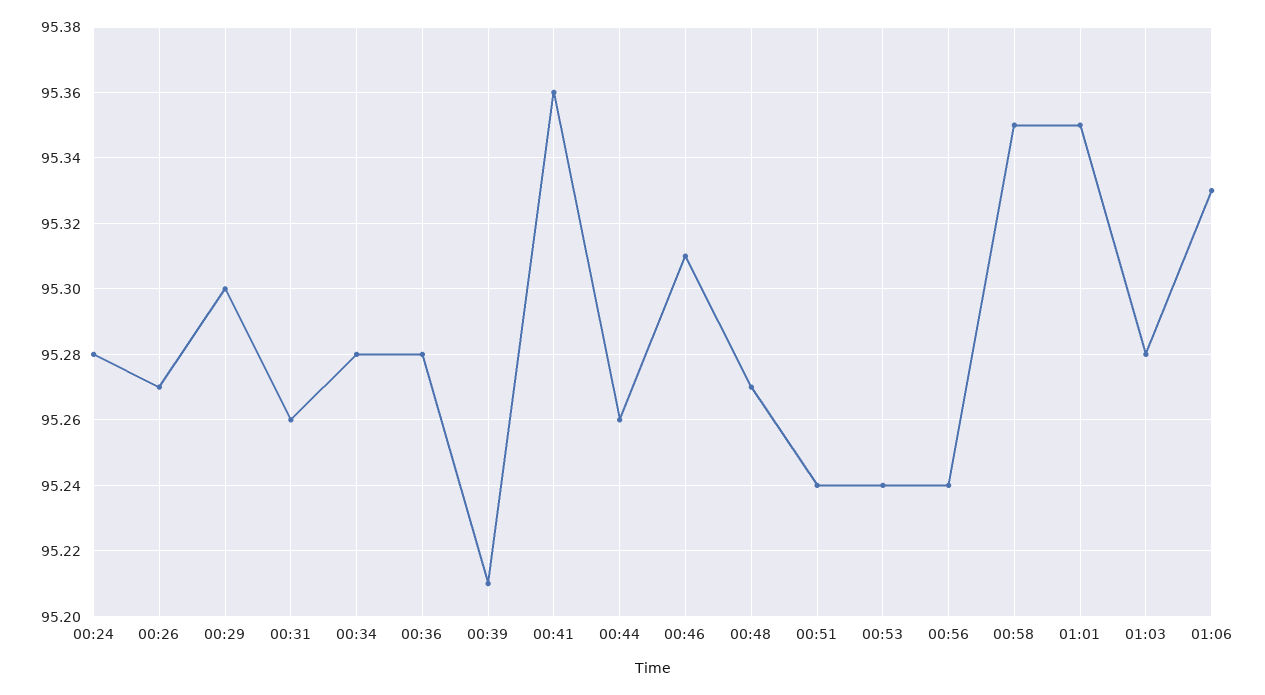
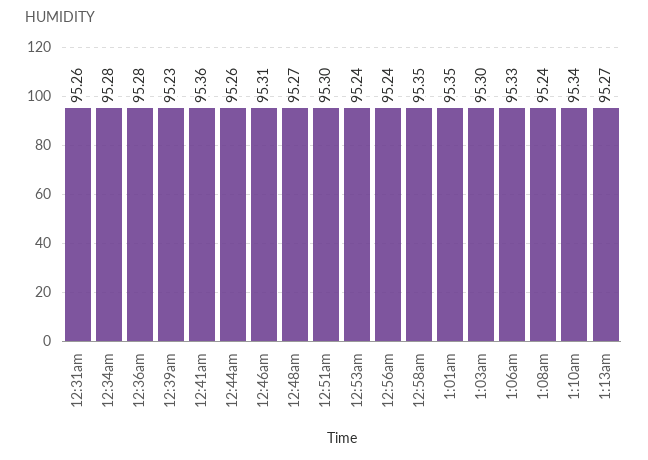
00:24: 95.28 -> none
00:26: 95.27 -> none
00:29: 95.3 -> none
00:39: 95.21 -> 95.23
00:51: 95.24 -> 95.3
01:03: 95.28 -> 95.3
1:08am: none -> 95.24
1:10am: none -> 95.34
1:13am: none -> 95.27

